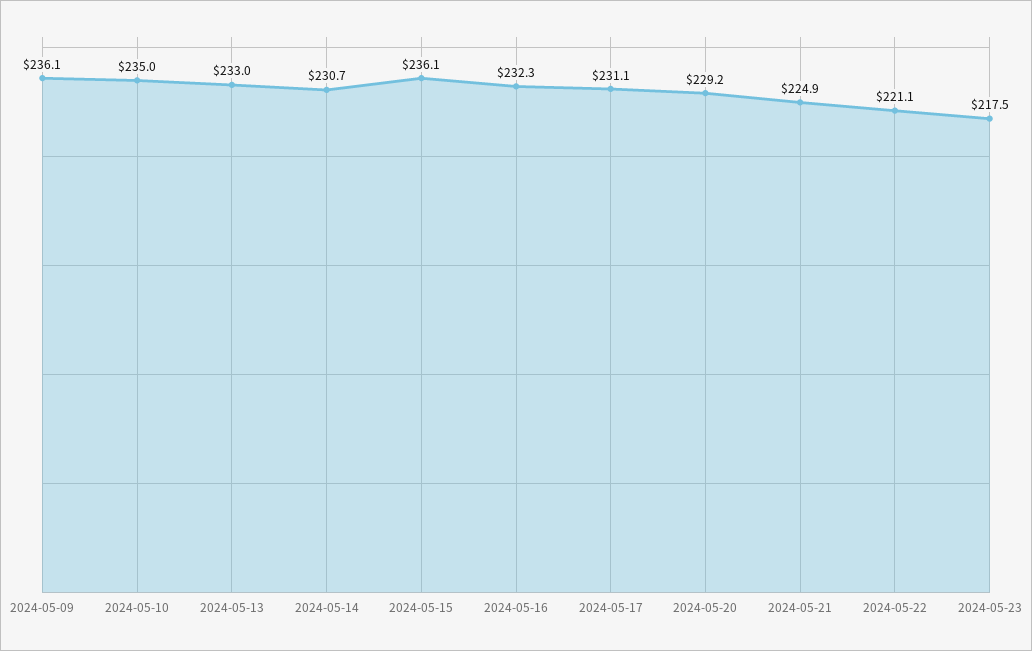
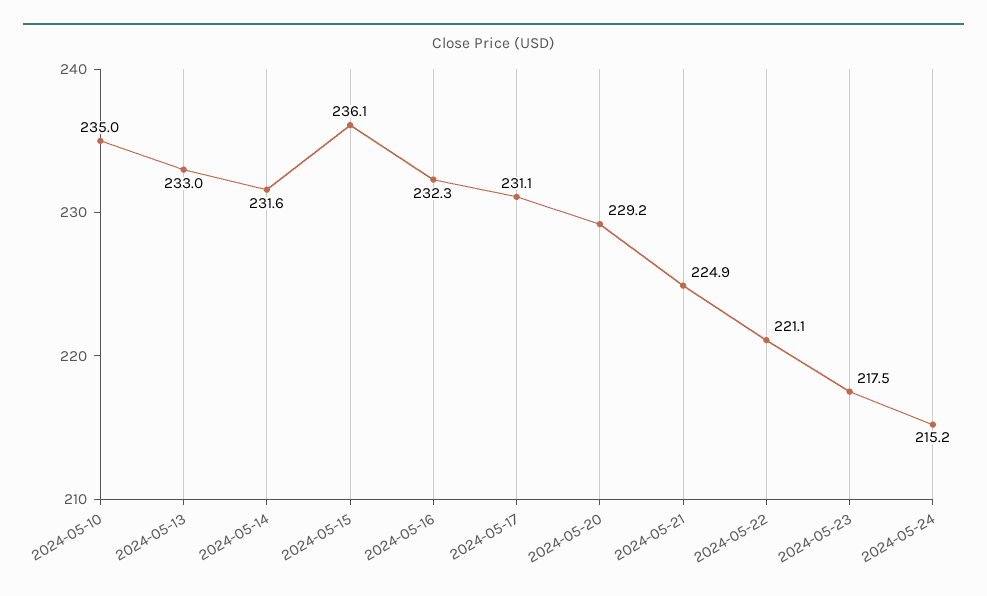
2024-05-09: 236.1 -> none
2024-05-14: 230.7 -> 231.6
2024-05-24: none -> 215.2

